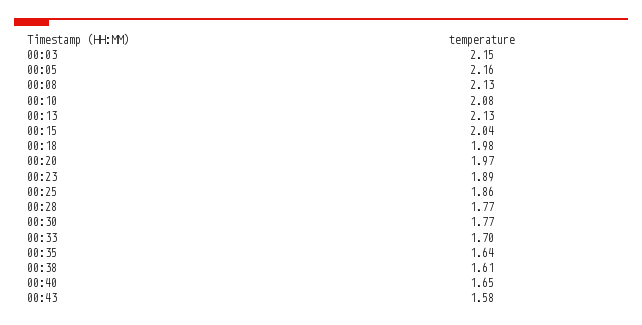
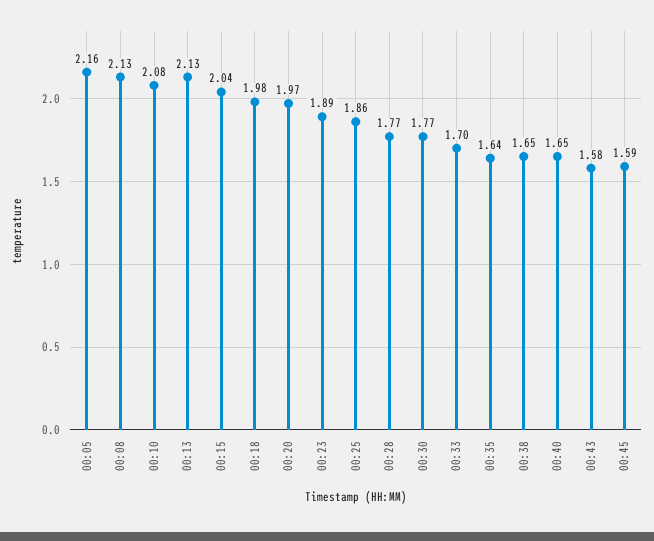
00:03: 2.15 -> none
00:38: 1.61 -> 1.65
00:45: none -> 1.59

